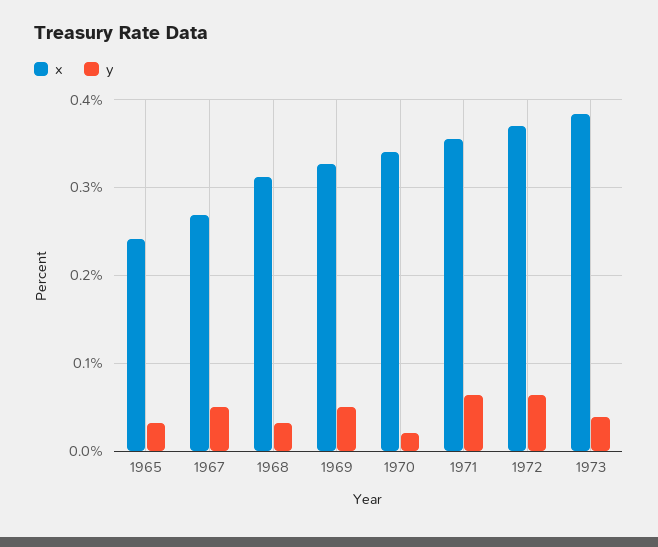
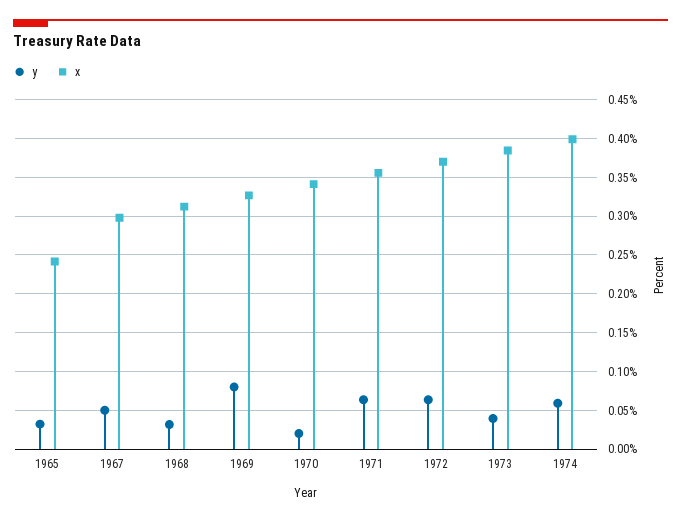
x, 1967: 0.27 -> 0.3
y, 1969: 0.05 -> 0.08
y, 1974: none -> 0.06
x, 1974: none -> 0.4

